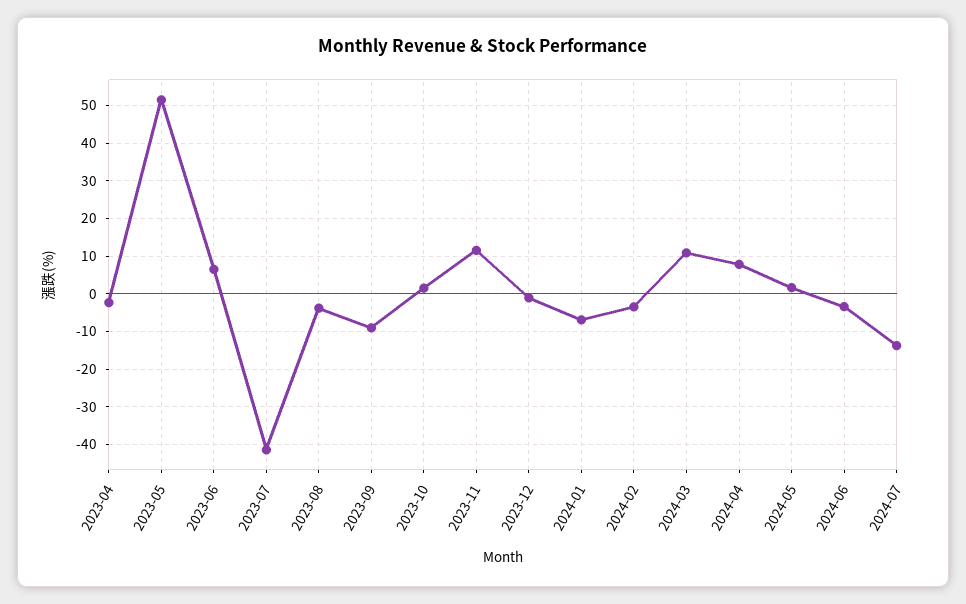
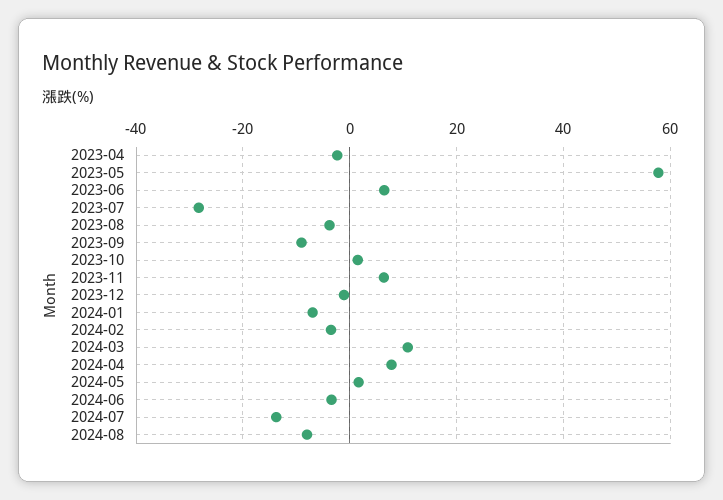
2023-05: 52 -> 58
2023-07: -42 -> -28
2023-11: 12 -> 6
2024-08: none -> -8

